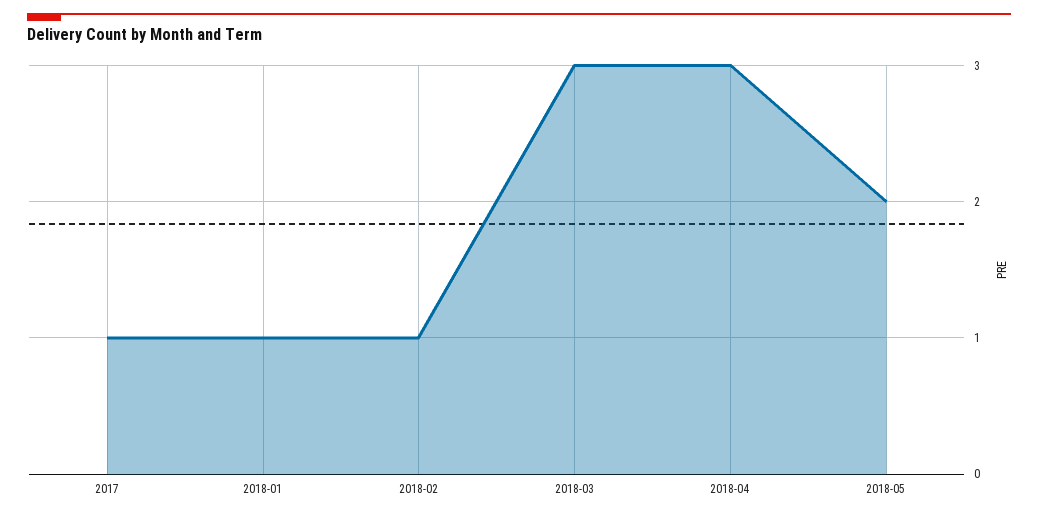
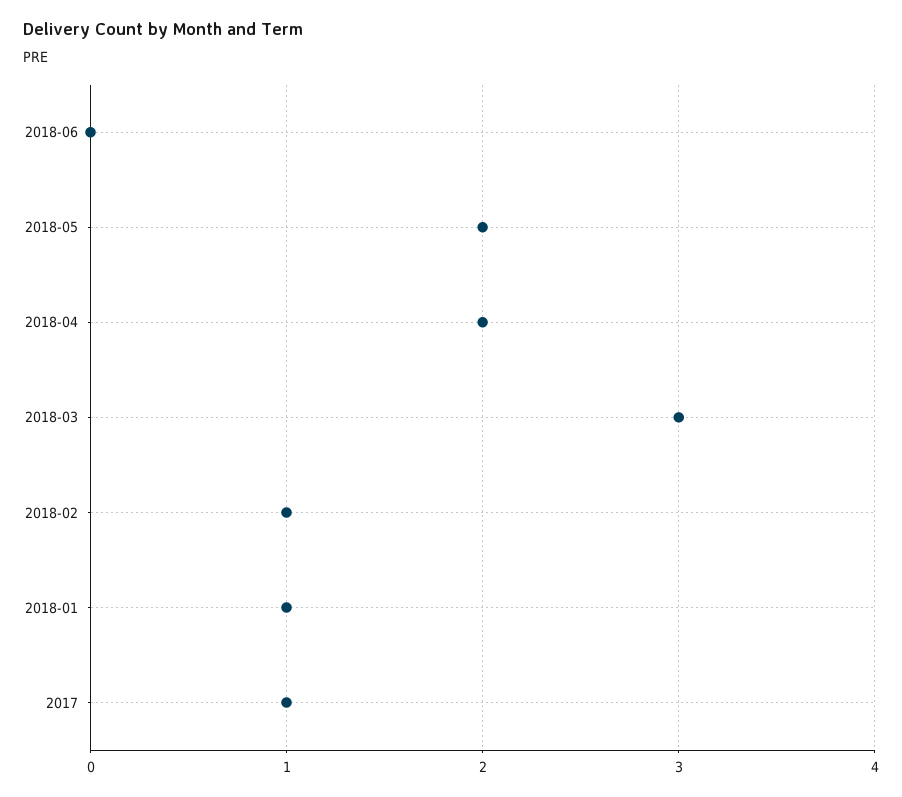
2018-04: 3 -> 2
2018-06: none -> 0

